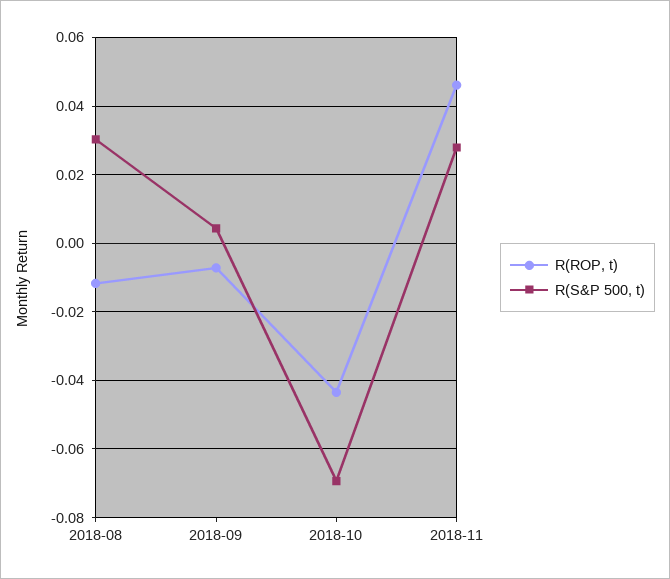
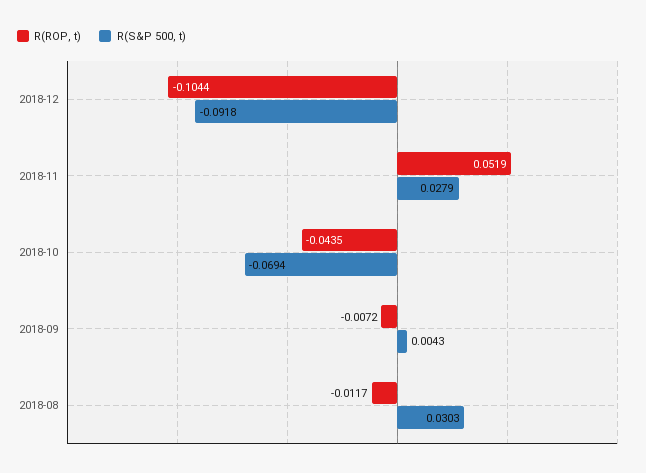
R(ROP, t), 2018-11: 0.046 -> 0.0519
R(ROP, t), 2018-12: none -> -0.1044
R(S&P 500, t), 2018-12: none -> -0.0918

